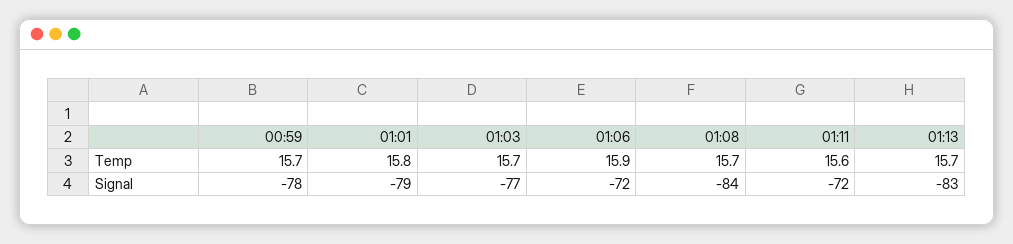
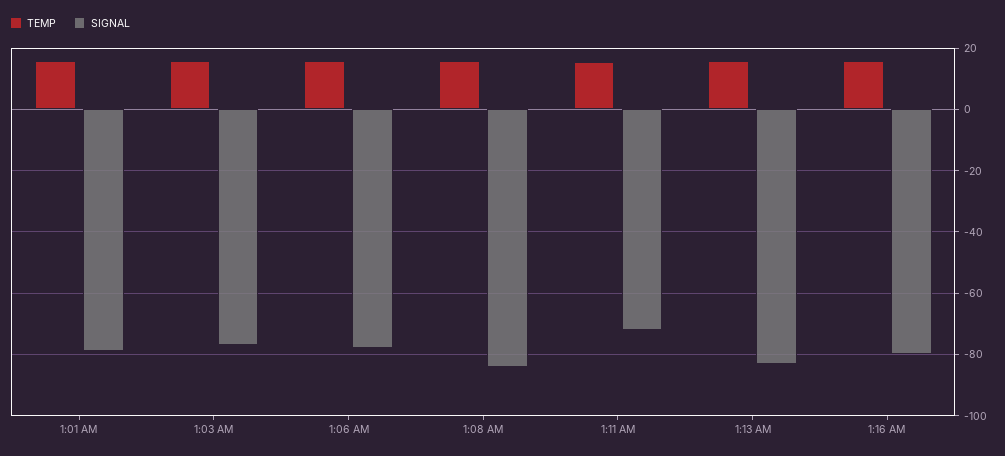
Temp, 00:59: 15.7 -> none
Signal, 00:59: -78 -> none
Signal, 01:06: -72 -> -78
Temp, 1:16 AM: none -> 16
Signal, 1:16 AM: none -> -80

